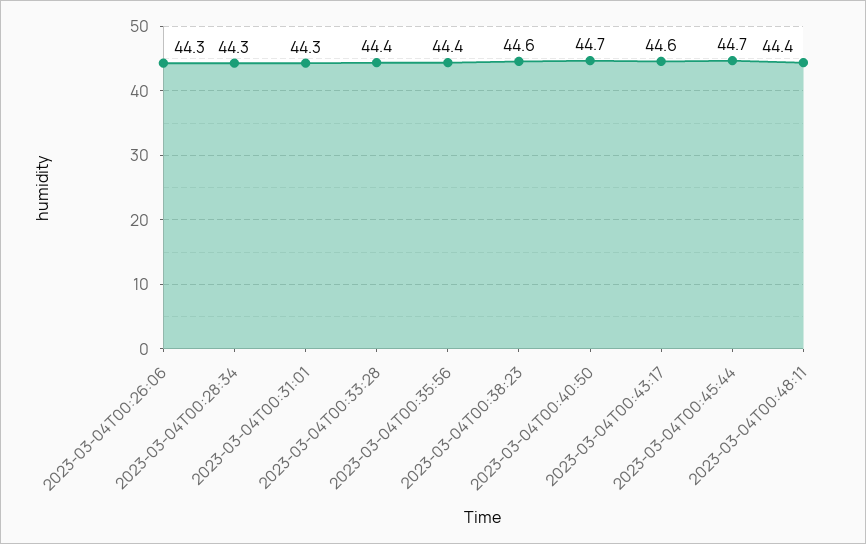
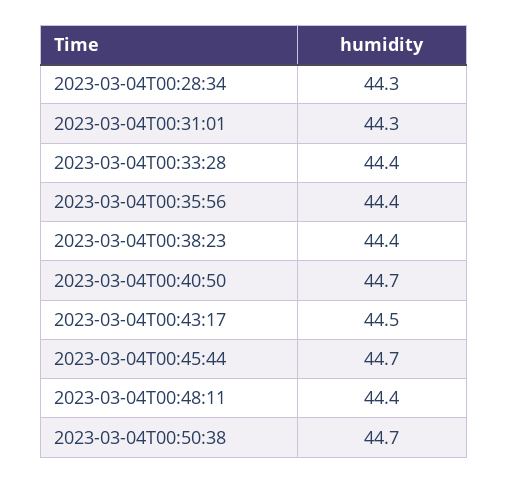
2023-03-04T00:26:06: 44.3 -> none
2023-03-04T00:38:23: 44.6 -> 44.4
2023-03-04T00:43:17: 44.6 -> 44.5
2023-03-04T00:50:38: none -> 44.7

